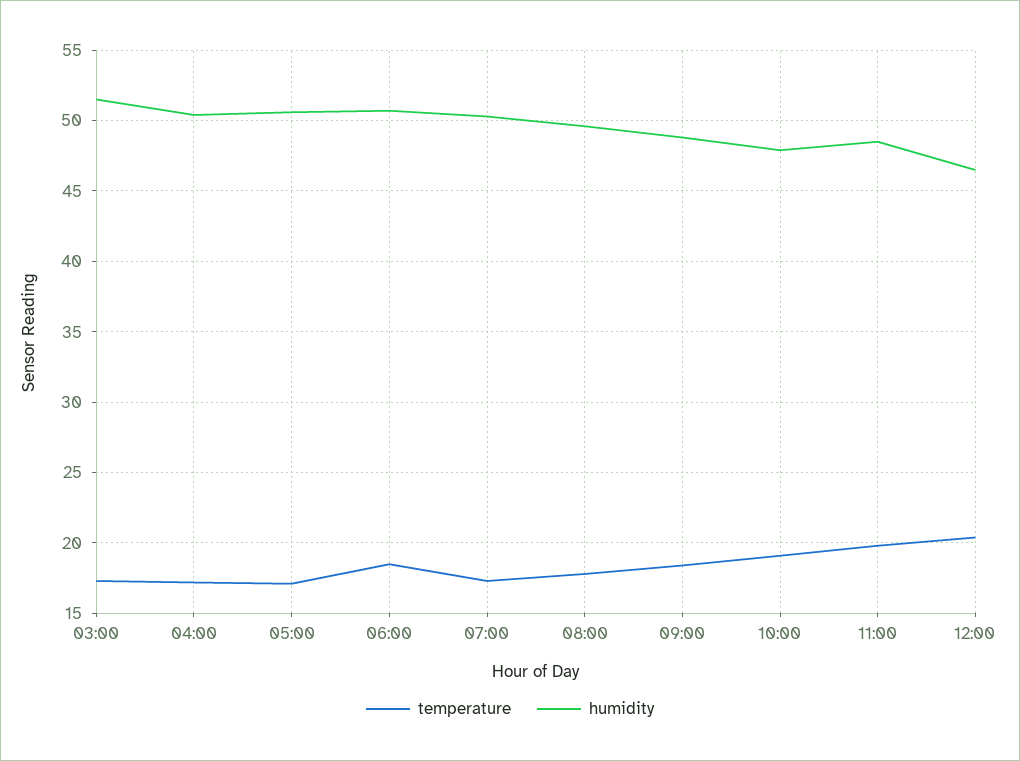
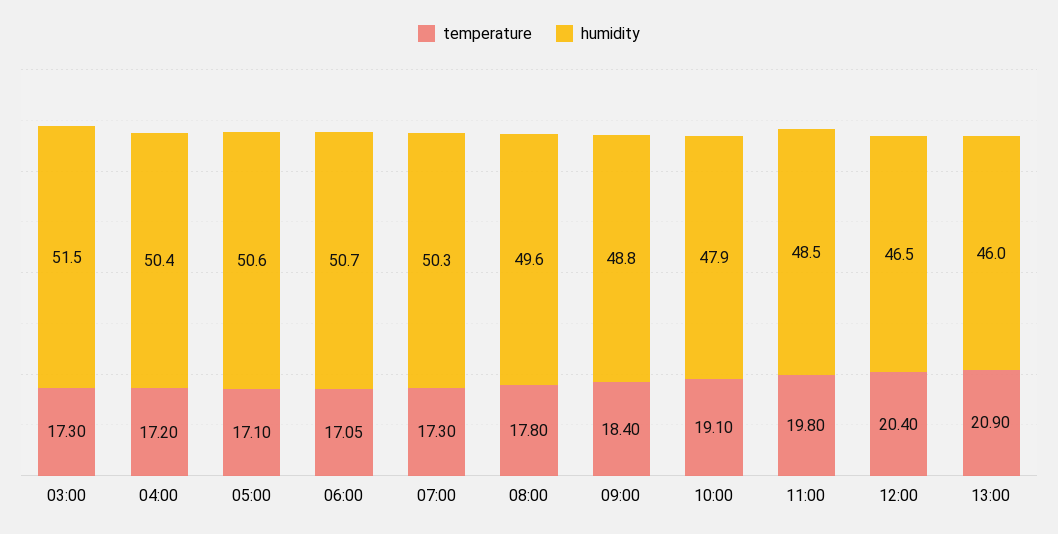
temperature, 06:00: 18.5 -> 17.05
temperature, 13:00: none -> 20.9
humidity, 13:00: none -> 46

